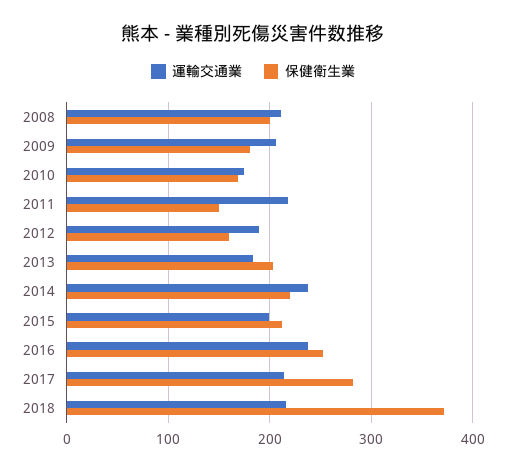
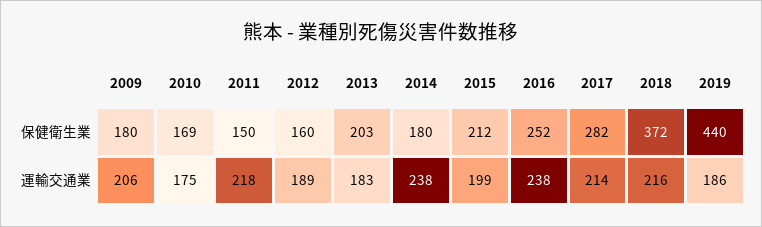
運輸交通業, 2008: 210 -> none
保健衛生業, 2008: 200 -> none
保健衛生業, 2014: 220 -> 180
保健衛生業, 2019: none -> 440
運輸交通業, 2019: none -> 186

